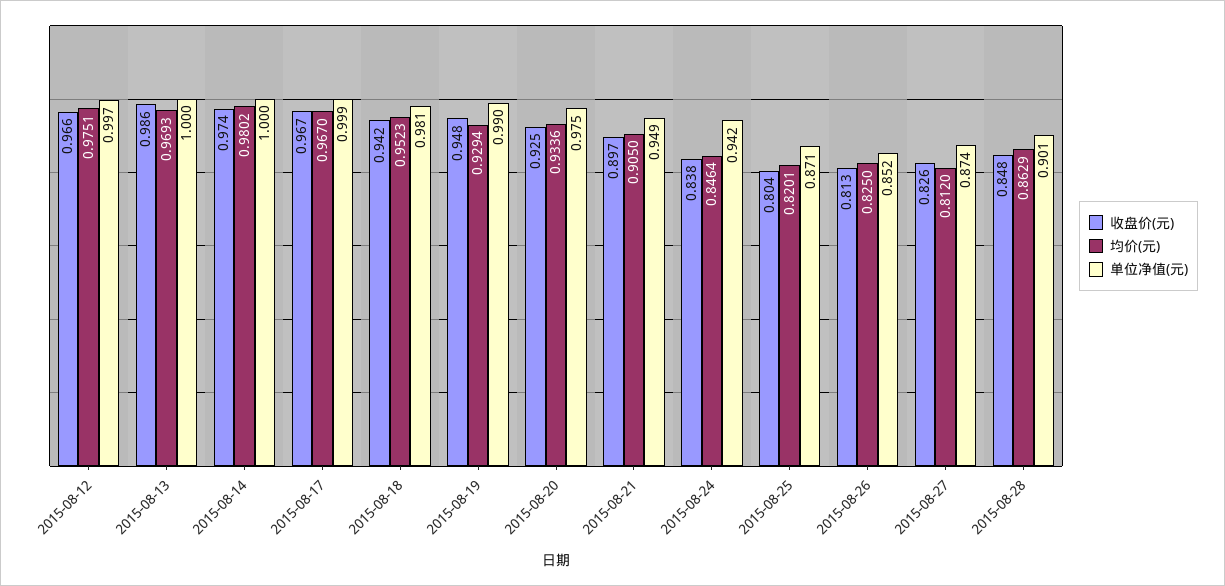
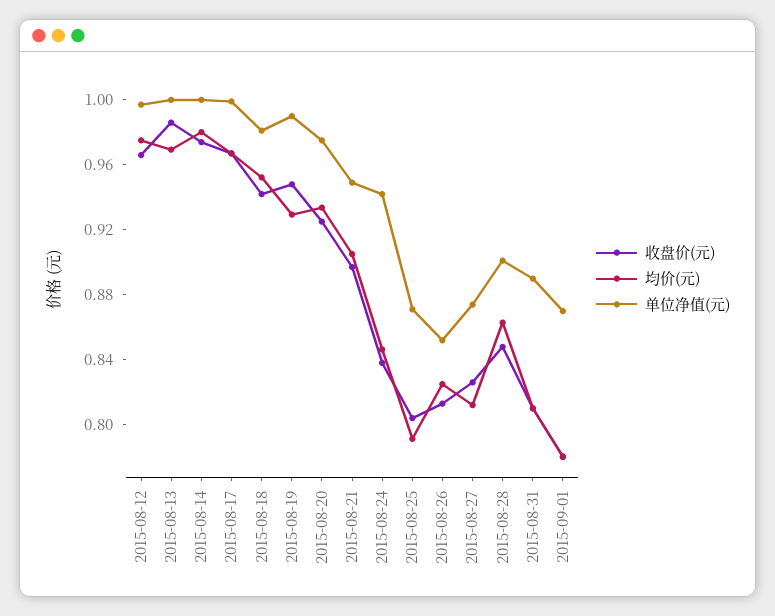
均价(元), 2015-08-25: 0.8201 -> 0.79
收盘价(元), 2015-08-31: none -> 0.81
均价(元), 2015-08-31: none -> 0.81
单位净值(元), 2015-08-31: none -> 0.89
收盘价(元), 2015-09-01: none -> 0.78
均价(元), 2015-09-01: none -> 0.78
单位净值(元), 2015-09-01: none -> 0.87

